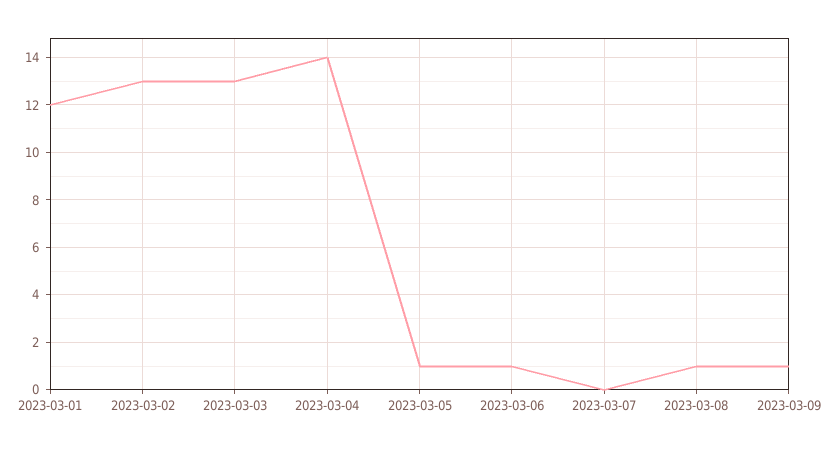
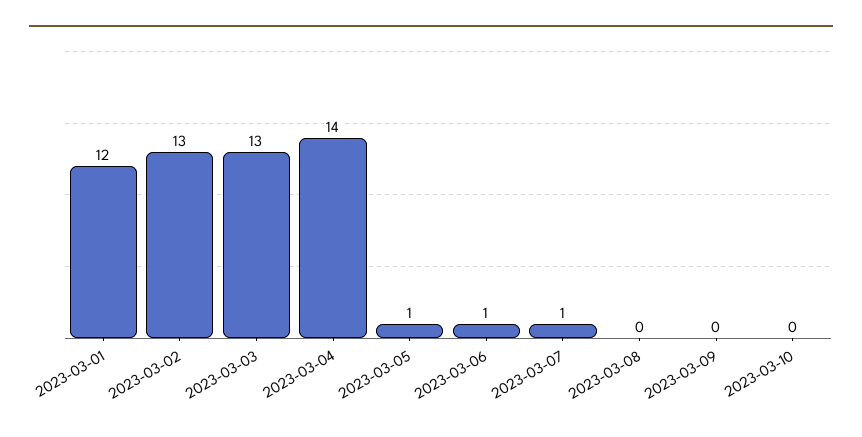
2023-03-07: 0 -> 1
2023-03-08: 1 -> 0
2023-03-09: 1 -> 0
2023-03-10: none -> 0

